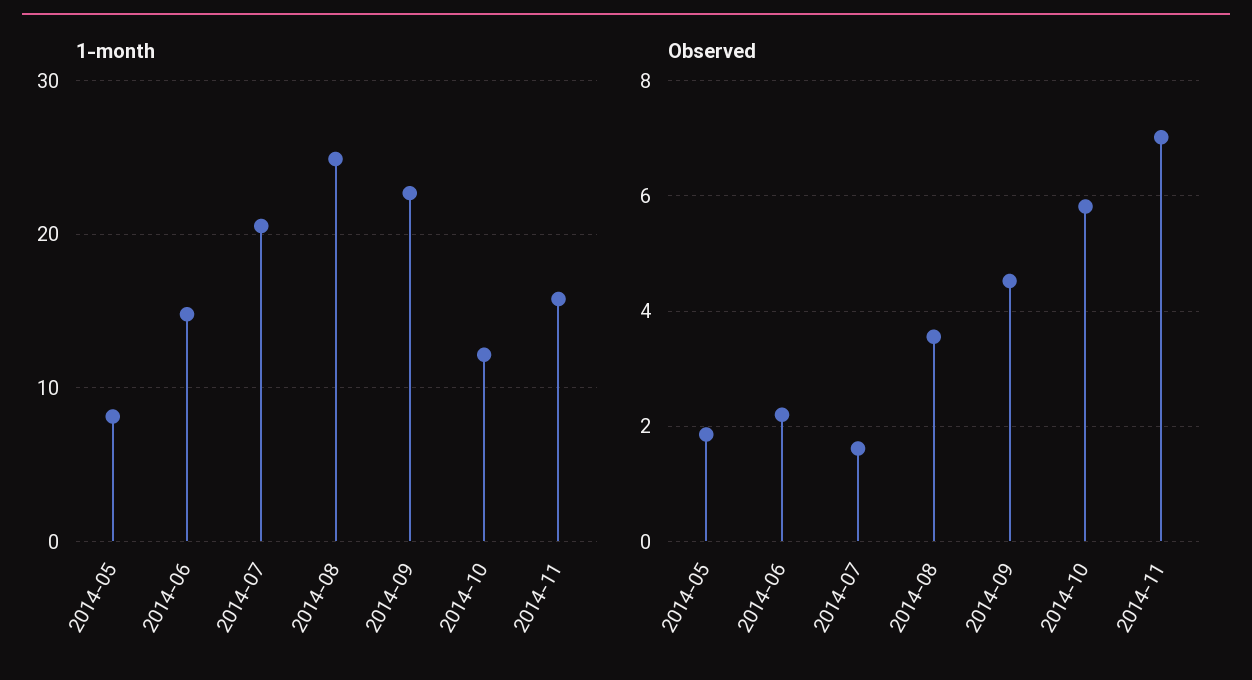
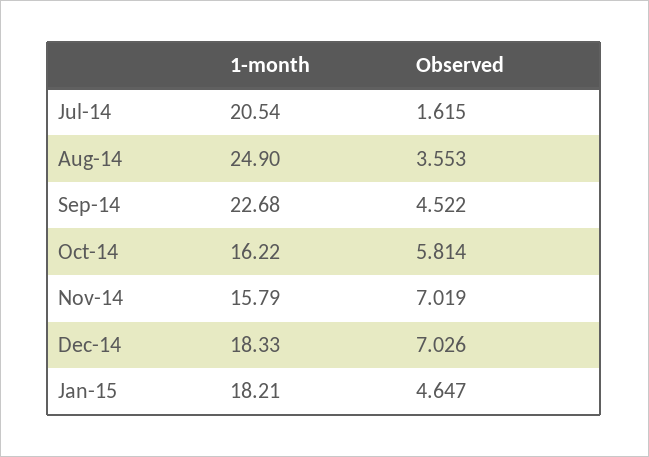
1-month, 2014-05: 8 -> none
1-month, 2014-06: 15 -> none
1-month, 2014-10: 12 -> 16.22
Observed, 2014-05: 1.8 -> none
Observed, 2014-06: 2.2 -> none
1-month, Dec-14: none -> 18.33
Observed, Dec-14: none -> 7.026
1-month, Jan-15: none -> 18.21
Observed, Jan-15: none -> 4.647

